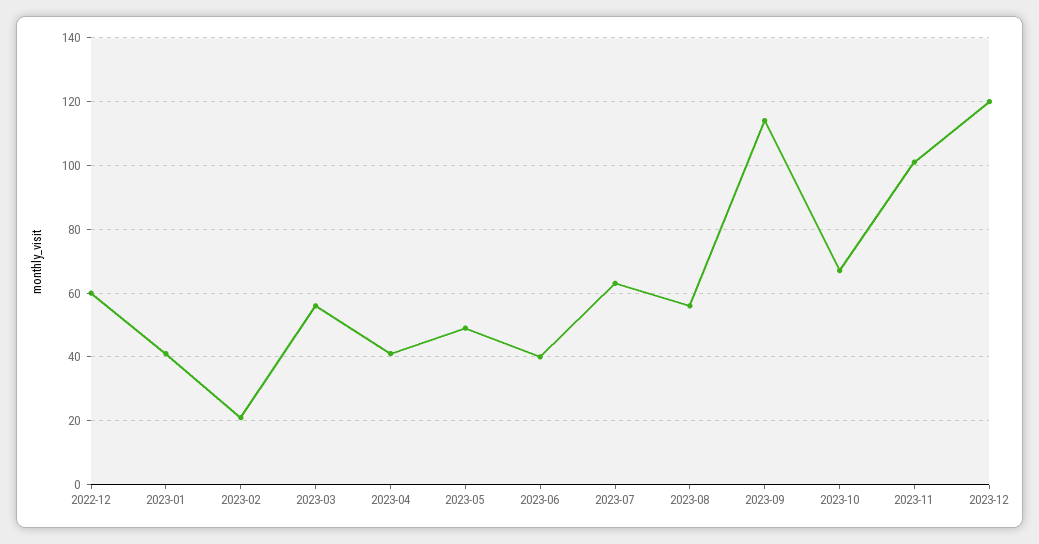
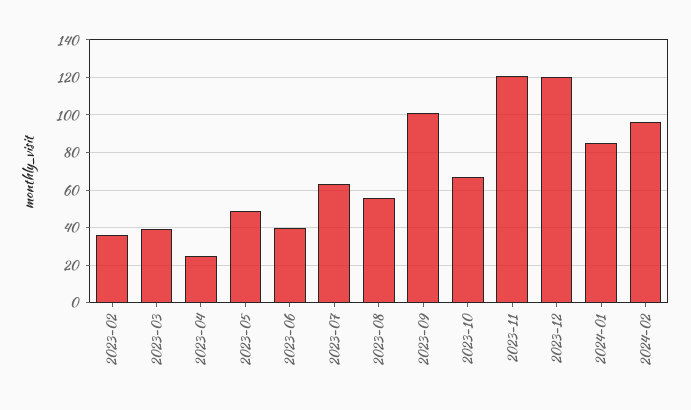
2022-12: 60 -> none
2023-01: 40 -> none
2023-02: 20 -> 35
2023-03: 55 -> 40
2023-04: 40 -> 25
2023-09: 115 -> 100
2023-11: 100 -> 120
2024-01: none -> 85
2024-02: none -> 95

